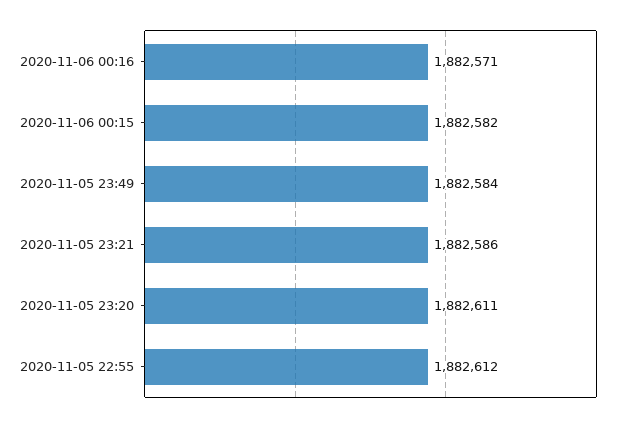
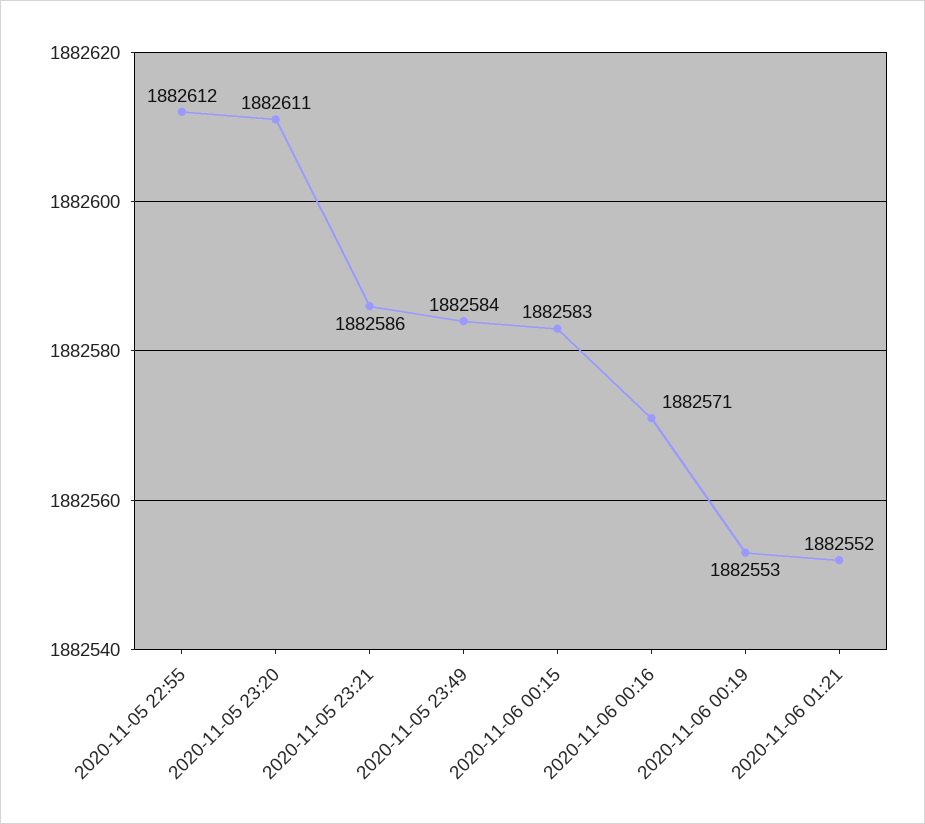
2020-11-06 00:15: 1882582 -> 1882583
2020-11-06 00:19: none -> 1882553
2020-11-06 01:21: none -> 1882552

